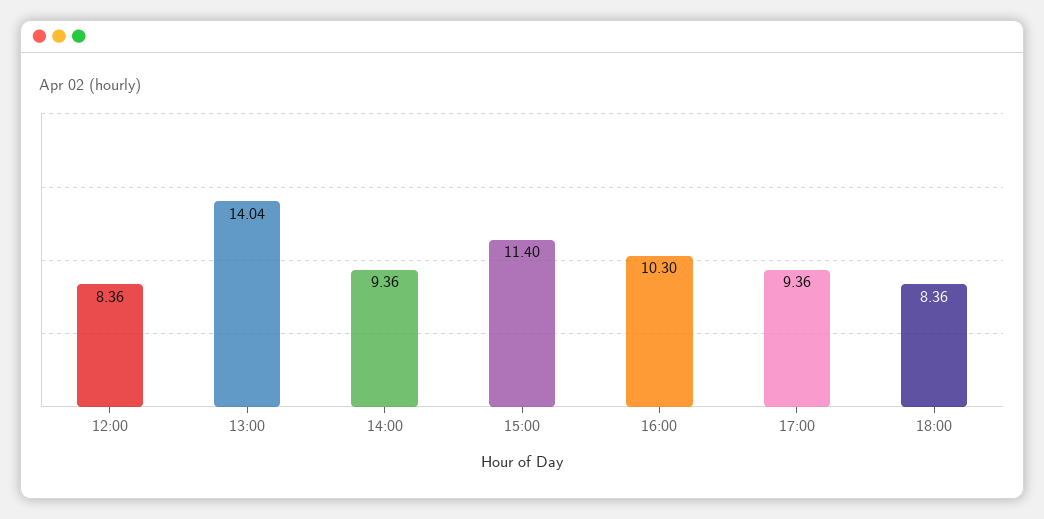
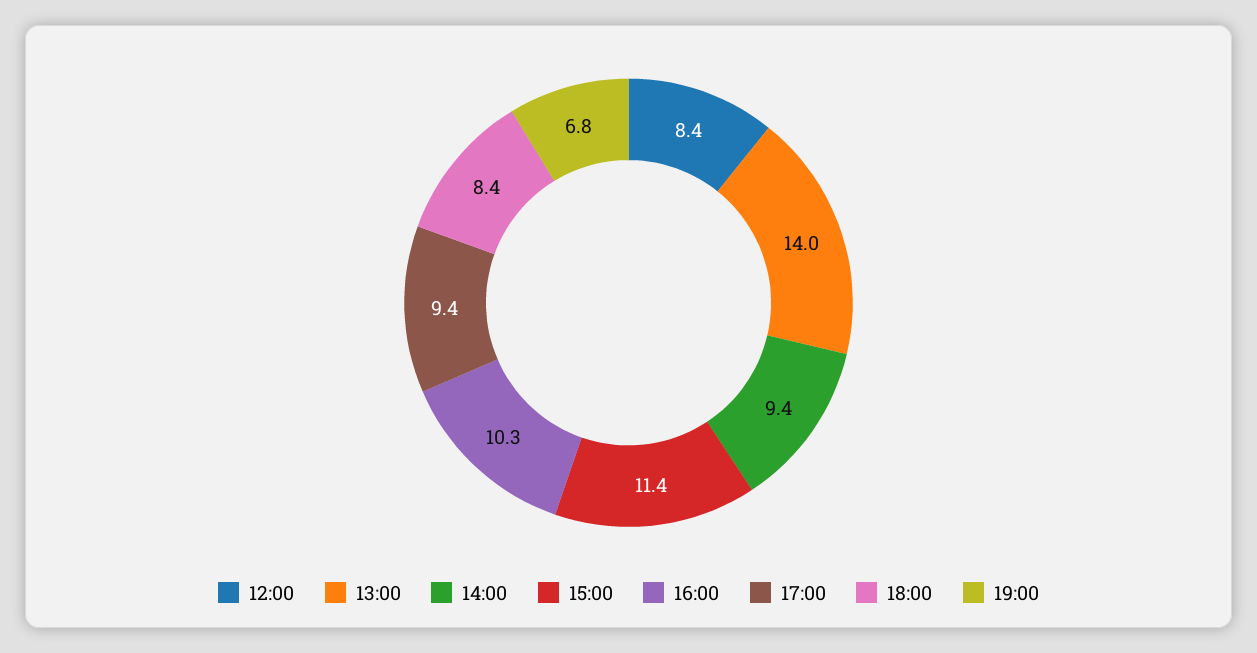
19:00: none -> 6.8

